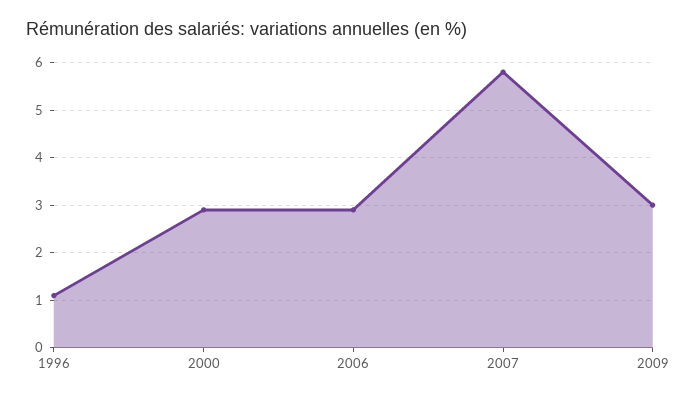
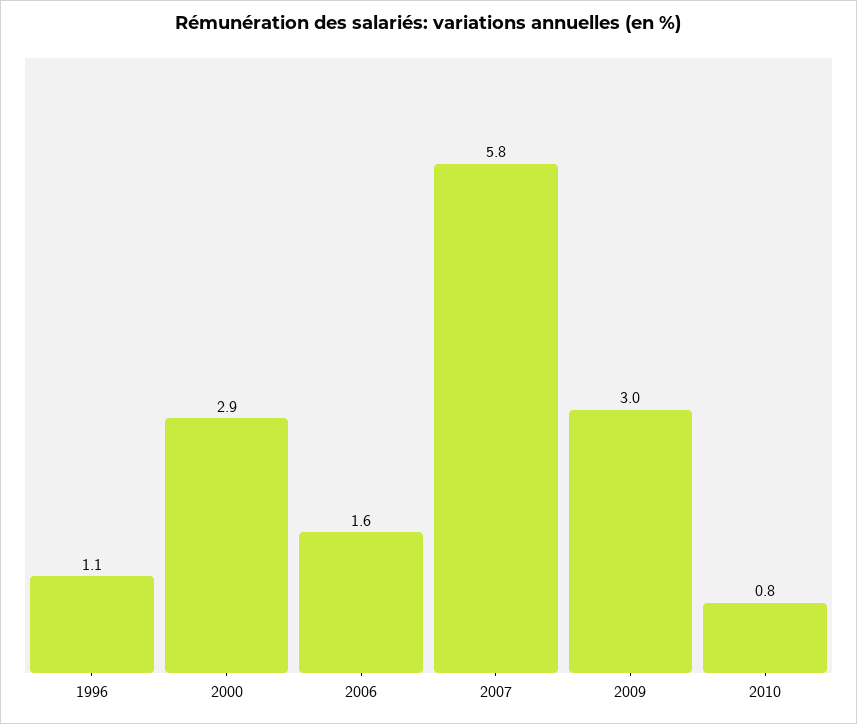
2006: 3 -> 1.6
2010: none -> 0.8

